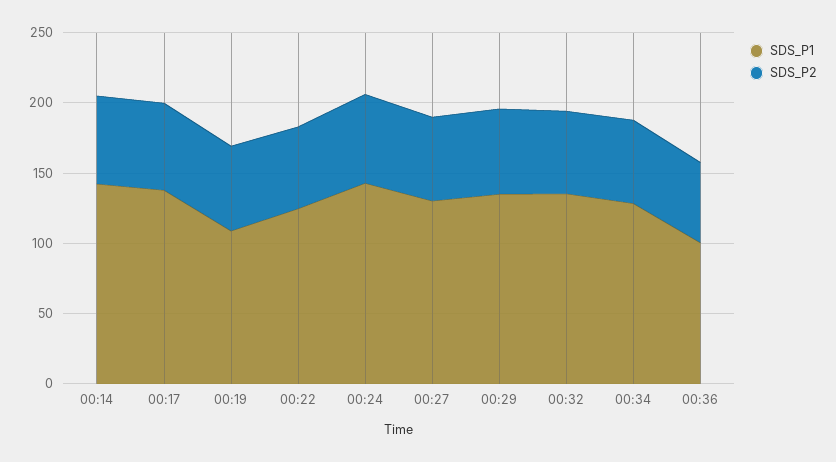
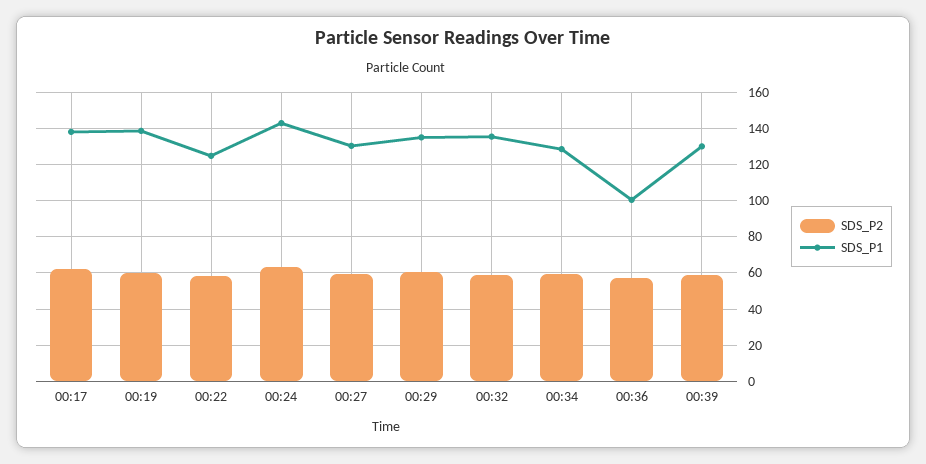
SDS_P1, 00:14: 140 -> none
SDS_P2, 00:14: 60 -> none
SDS_P1, 00:19: 110 -> 140
SDS_P2, 00:39: none -> 60
SDS_P1, 00:39: none -> 130

